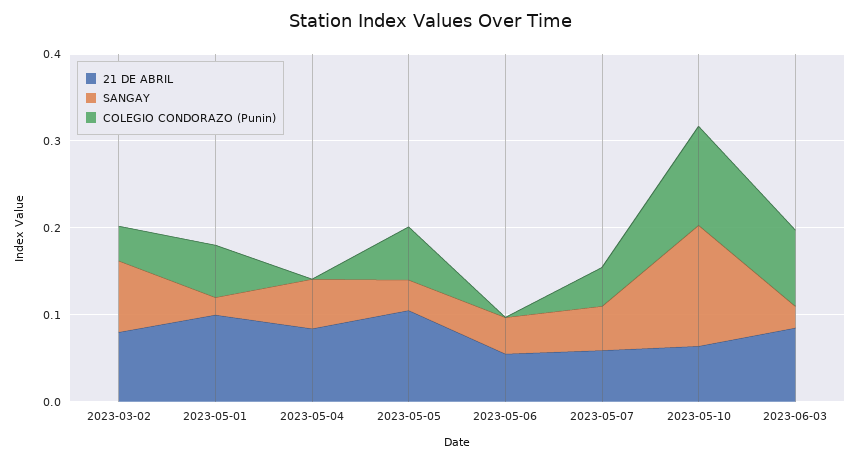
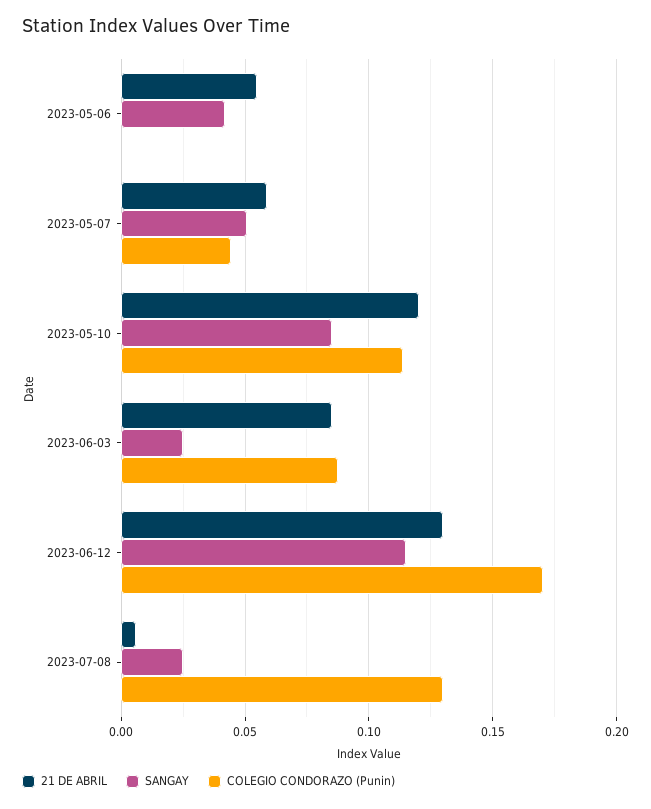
21 DE ABRIL, 2023-03-02: 0.08 -> none
SANGAY, 2023-03-02: 0.08 -> none
COLEGIO CONDORAZO (Punin), 2023-03-02: 0.04 -> none
21 DE ABRIL, 2023-05-01: 0.1 -> none
SANGAY, 2023-05-01: 0.02 -> none
COLEGIO CONDORAZO (Punin), 2023-05-01: 0.06 -> none
21 DE ABRIL, 2023-05-04: 0.08 -> none
SANGAY, 2023-05-04: 0.06 -> none
COLEGIO CONDORAZO (Punin), 2023-05-04: 0 -> none
21 DE ABRIL, 2023-05-05: 0.1 -> none
SANGAY, 2023-05-05: 0.04 -> none
COLEGIO CONDORAZO (Punin), 2023-05-05: 0.06 -> none
21 DE ABRIL, 2023-05-10: 0.06 -> 0.12
SANGAY, 2023-05-10: 0.14 -> 0.085
21 DE ABRIL, 2023-06-12: none -> 0.13
SANGAY, 2023-06-12: none -> 0.115
COLEGIO CONDORAZO (Punin), 2023-06-12: none -> 0.17
21 DE ABRIL, 2023-07-08: none -> 0.005
SANGAY, 2023-07-08: none -> 0.025
COLEGIO CONDORAZO (Punin), 2023-07-08: none -> 0.13

